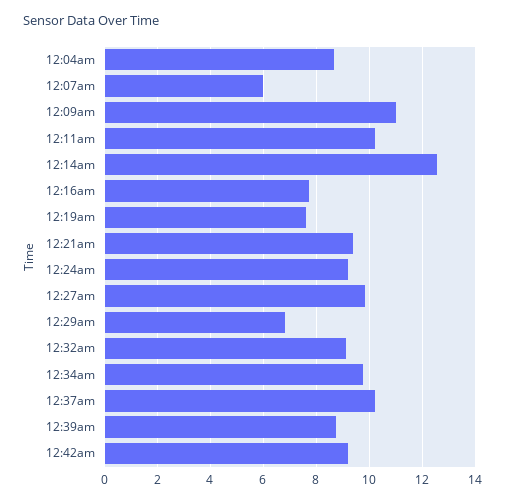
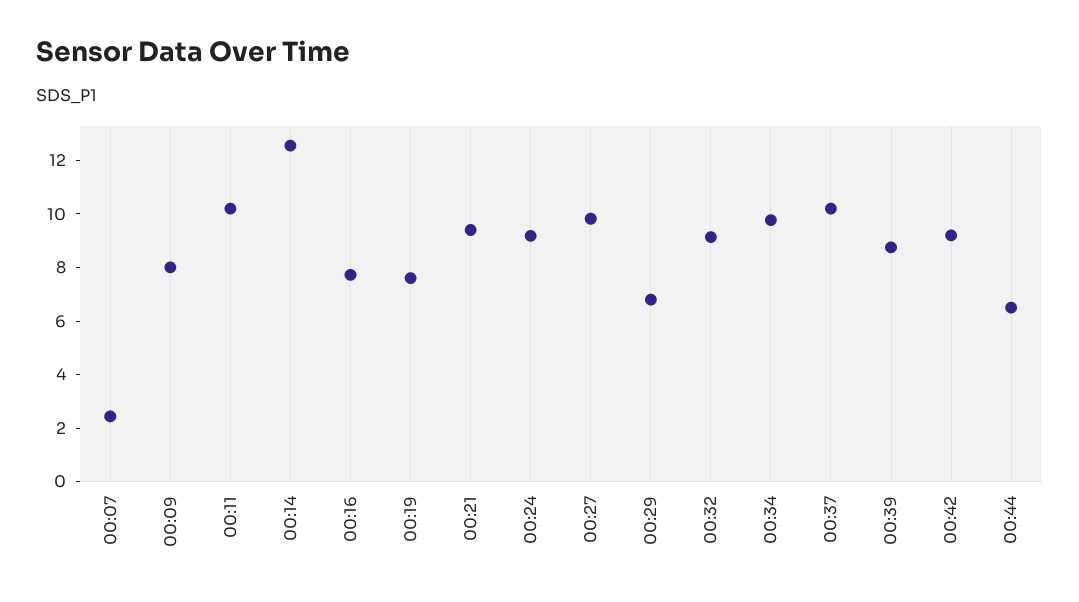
12:04am: 8.75 -> none
12:07am: 6 -> 2.5
12:09am: 11 -> 8
00:44: none -> 6.5

